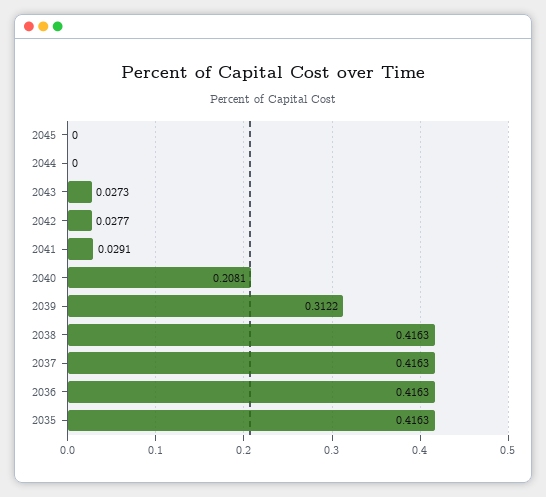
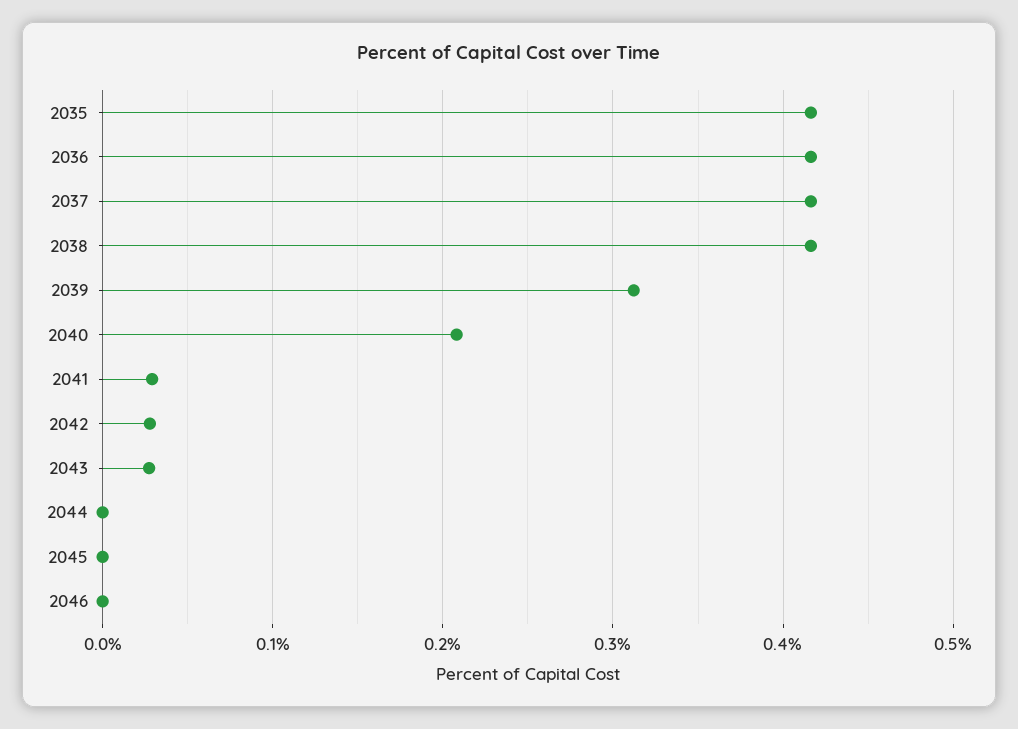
2046: none -> 0

